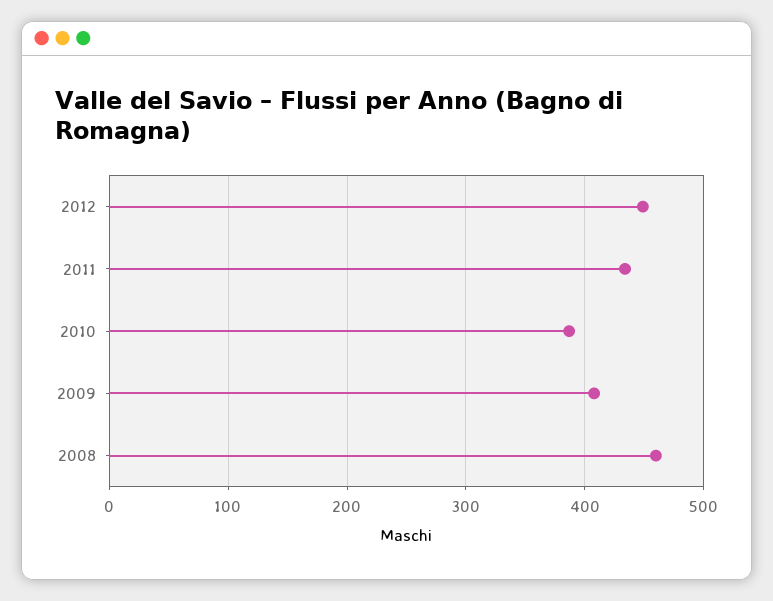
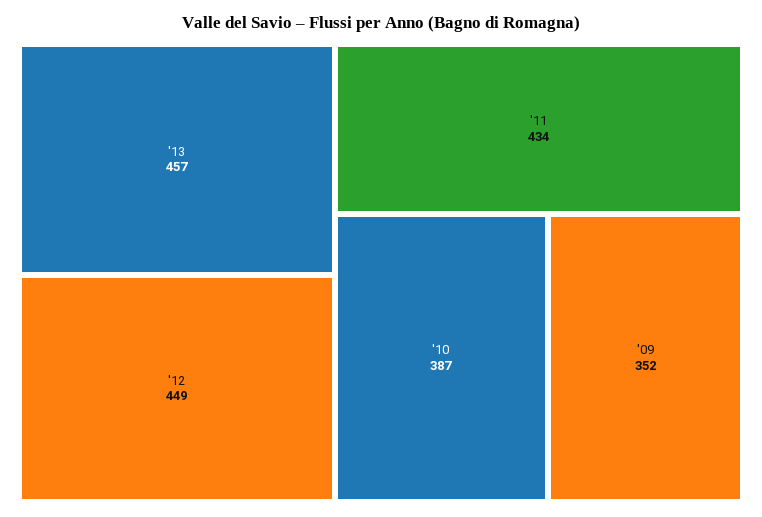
2009: 410 -> 352
2008: 460 -> none
'13: none -> 457

